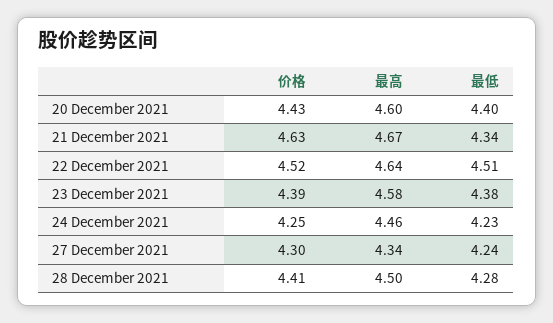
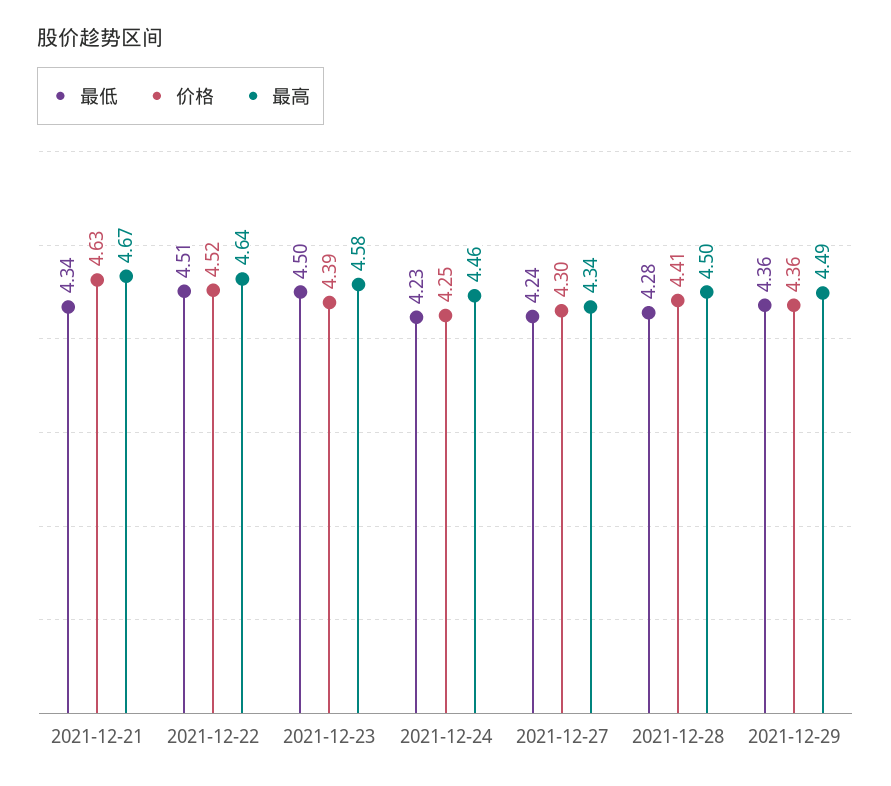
价格, 20 December 2021: 4.43 -> none
最高, 20 December 2021: 4.6 -> none
最低, 20 December 2021: 4.4 -> none
最低, 23 December 2021: 4.38 -> 4.5
最低, 2021-12-29: none -> 4.36
价格, 2021-12-29: none -> 4.36
最高, 2021-12-29: none -> 4.49

